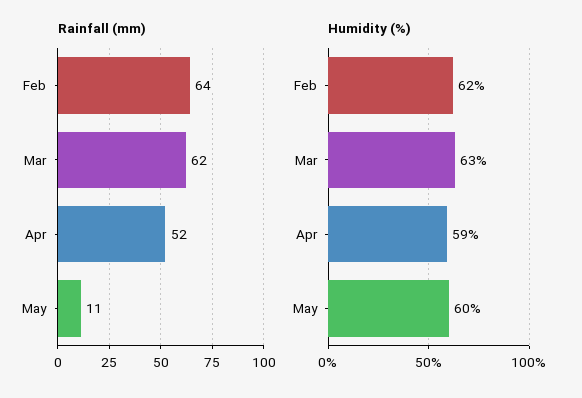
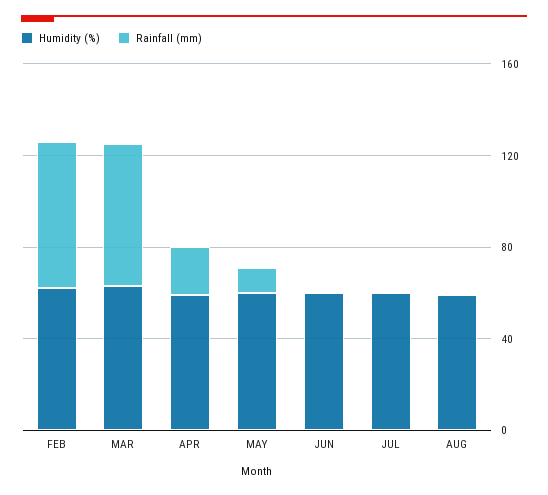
Rainfall (mm), Apr: 52 -> 20
Humidity (%), JUN: none -> 60
Rainfall (mm), JUN: none -> 0
Humidity (%), JUL: none -> 60
Rainfall (mm), JUL: none -> 0
Humidity (%), AUG: none -> 60
Rainfall (mm), AUG: none -> 0

